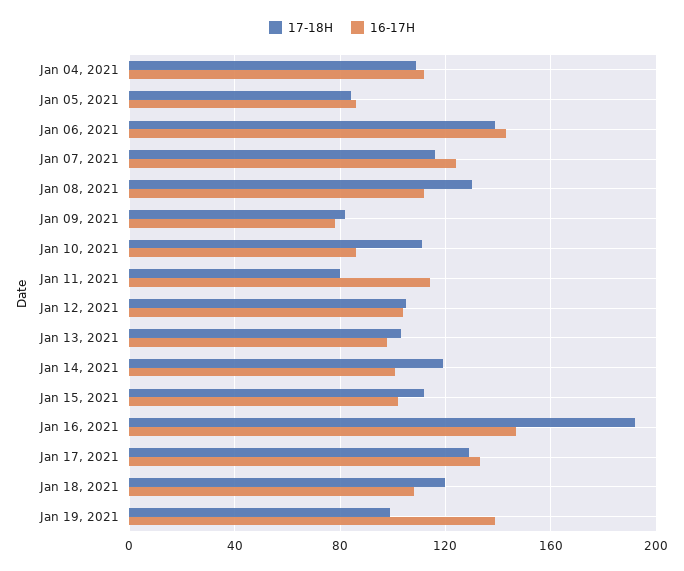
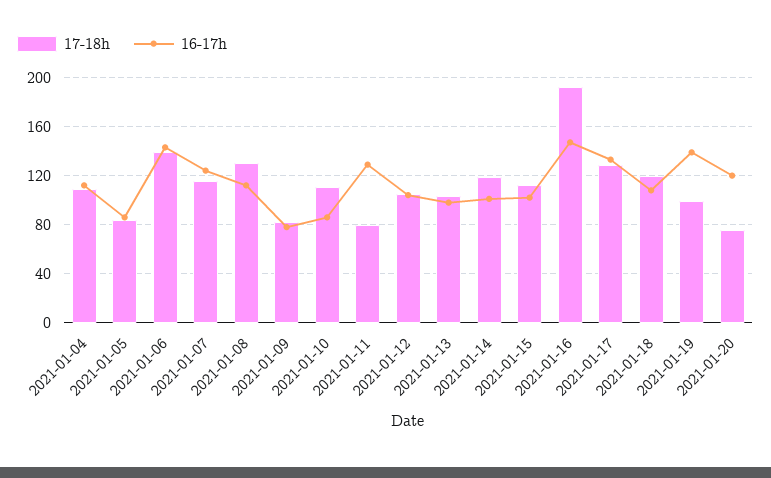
16-17H, Jan 11, 2021: 115 -> 130
17-18H, 2021-01-20: none -> 75
16-17H, 2021-01-20: none -> 120

